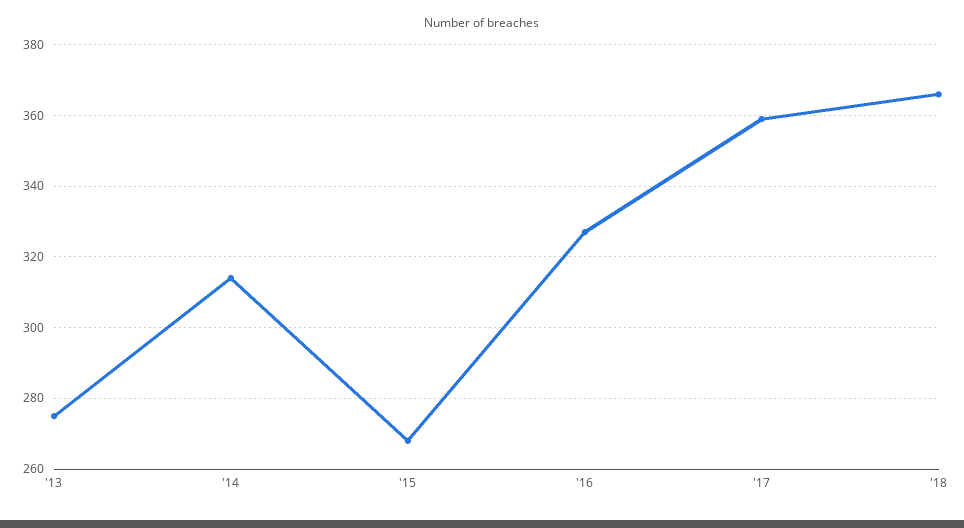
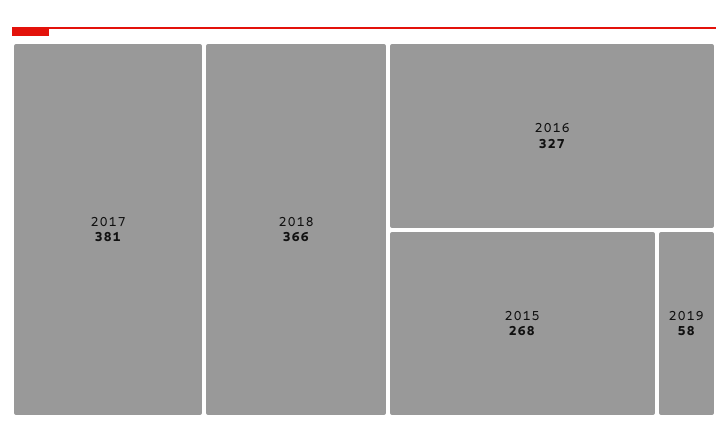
'13: 275 -> none
'14: 315 -> none
'17: 360 -> 381
2019: none -> 58

